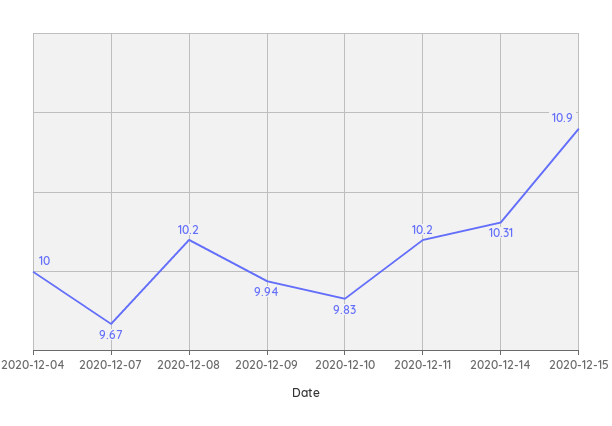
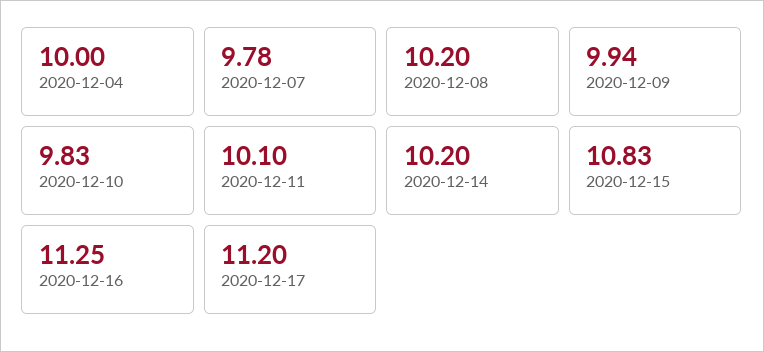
2020-12-07: 9.67 -> 9.78
2020-12-11: 10.2 -> 10.1
2020-12-14: 10.31 -> 10.2
2020-12-15: 10.9 -> 10.83
2020-12-16: none -> 11.25
2020-12-17: none -> 11.2

